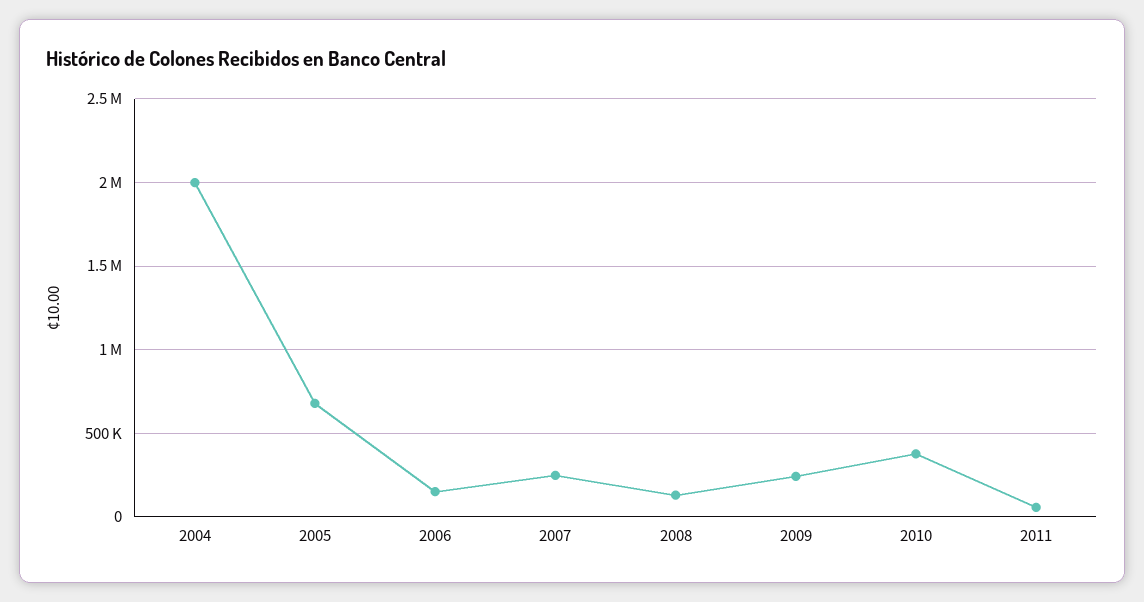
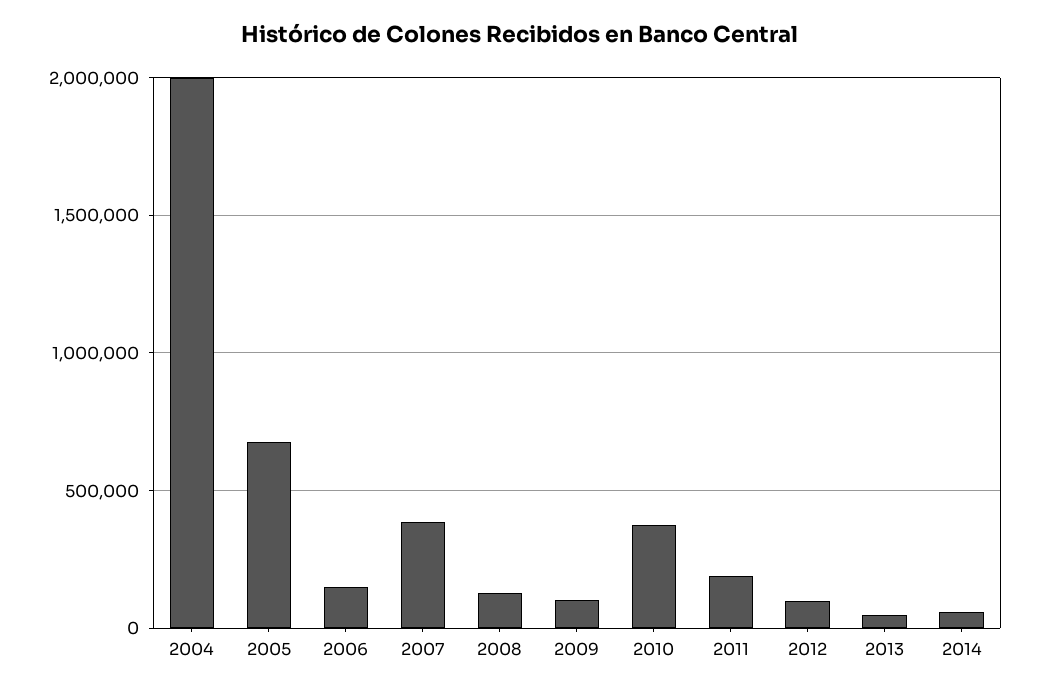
2007: 250000 -> 400000
2009: 250000 -> 100000
2011: 50000 -> 200000
2012: none -> 100000
2013: none -> 50000
2014: none -> 50000

